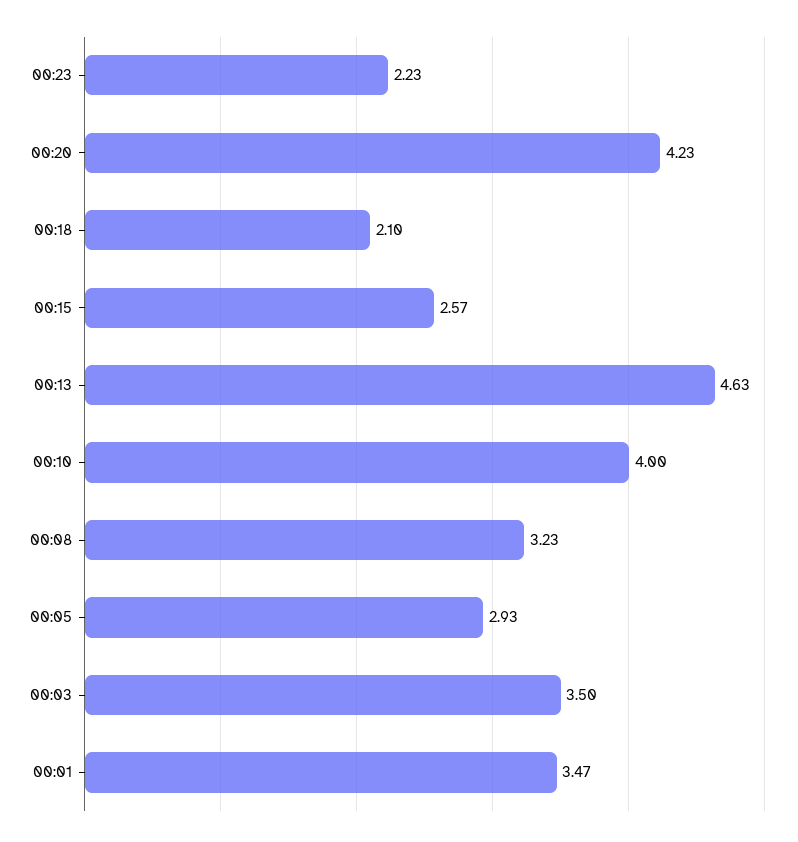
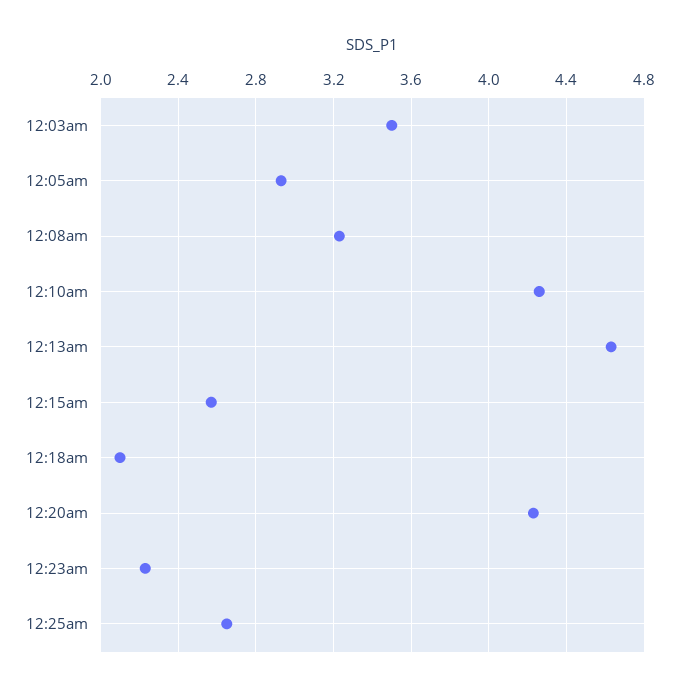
00:10: 4 -> 4.25
00:01: 3.47 -> none
12:25am: none -> 2.65

